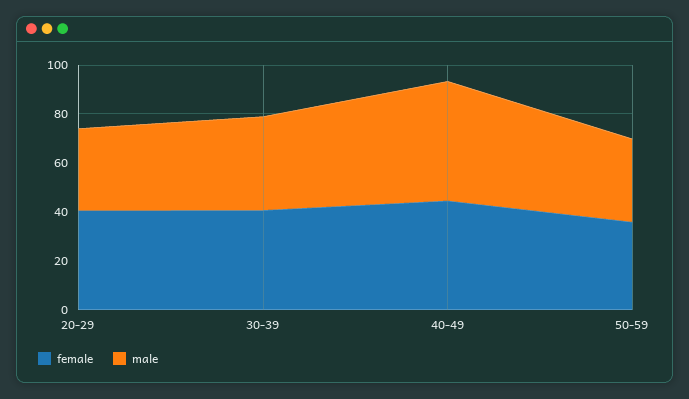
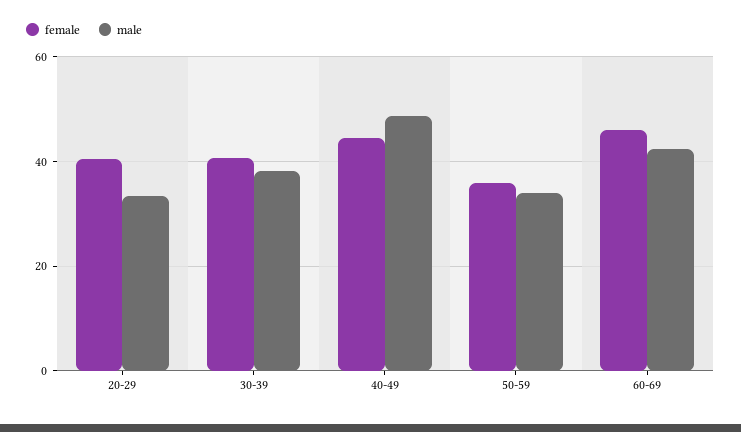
female, 60-69: none -> 46
male, 60-69: none -> 42

